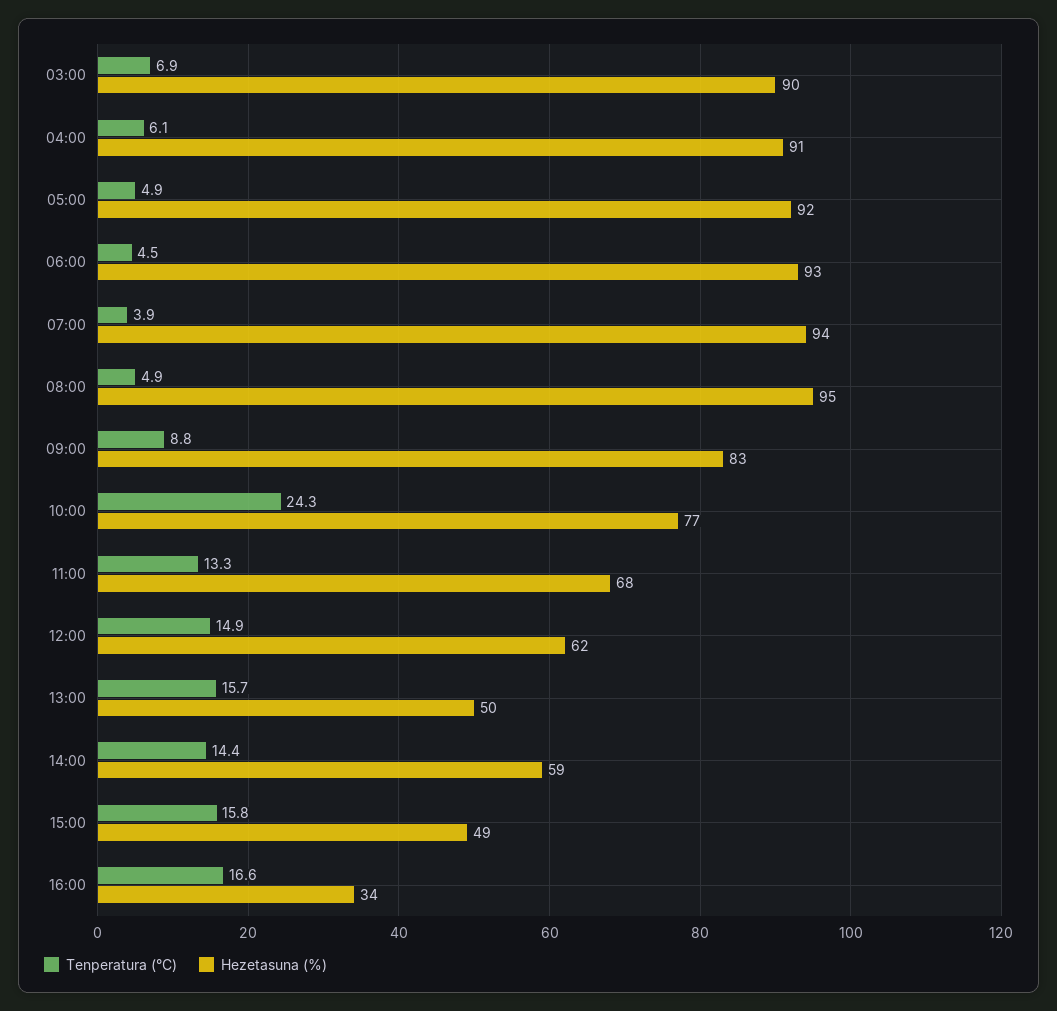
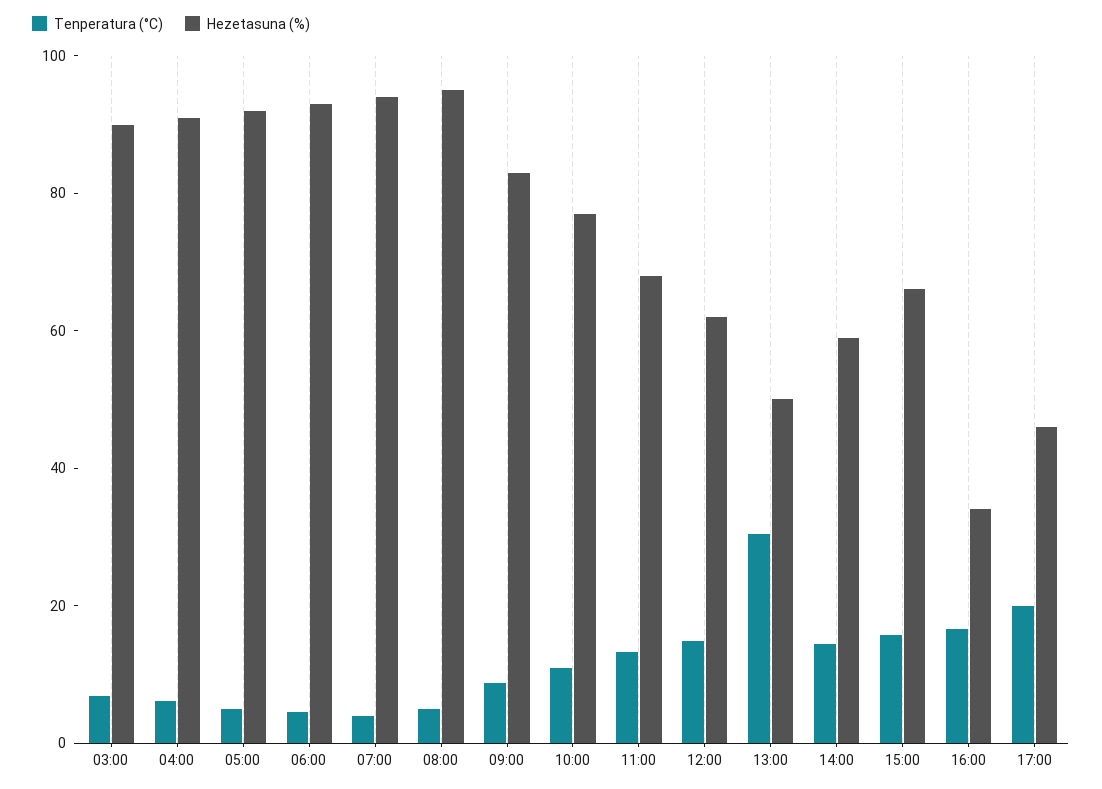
Tenperatura (°C), 10:00: 24.3 -> 10
Tenperatura (°C), 13:00: 15.7 -> 30
Hezetasuna (%), 15:00: 49 -> 65
Tenperatura (°C), 17:00: none -> 20
Hezetasuna (%), 17:00: none -> 45

